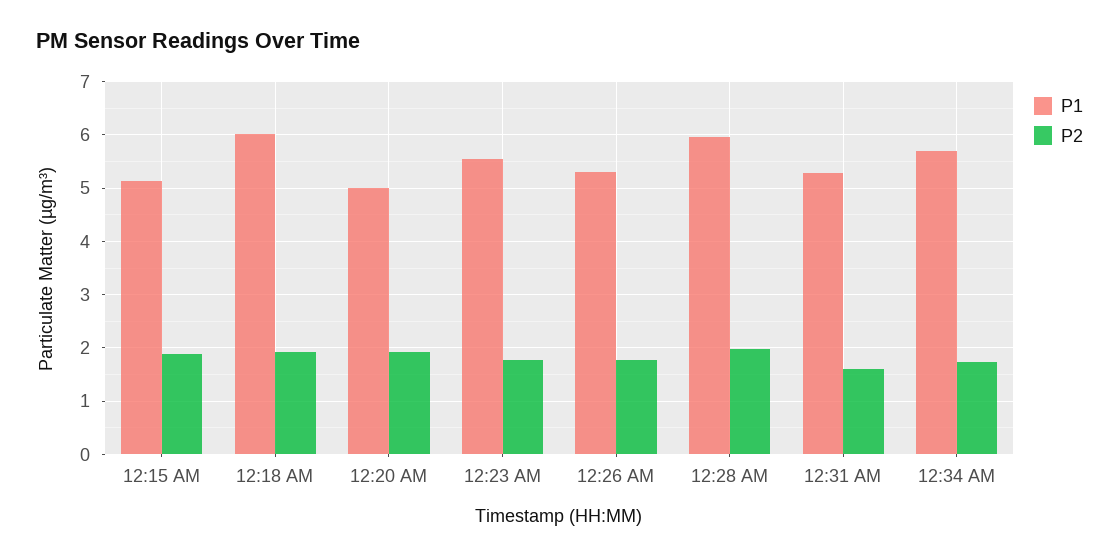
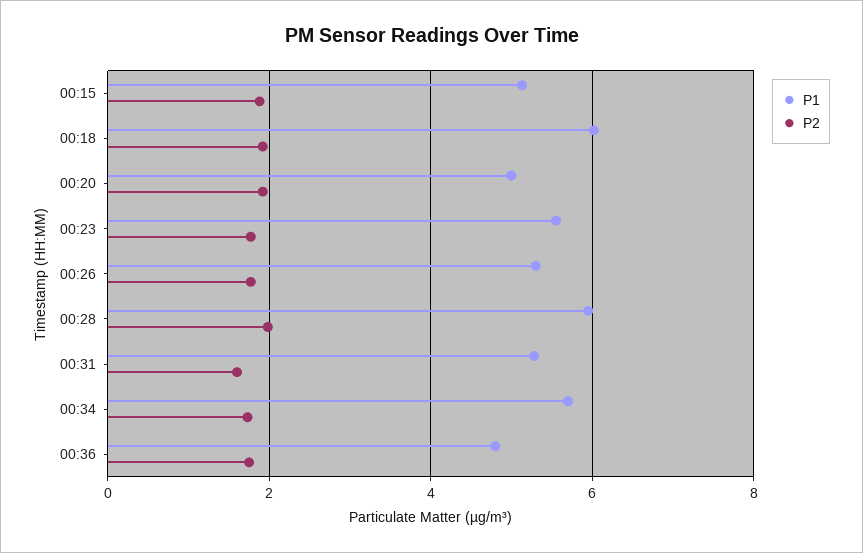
P1, 00:36: none -> 4.8
P2, 00:36: none -> 1.8

